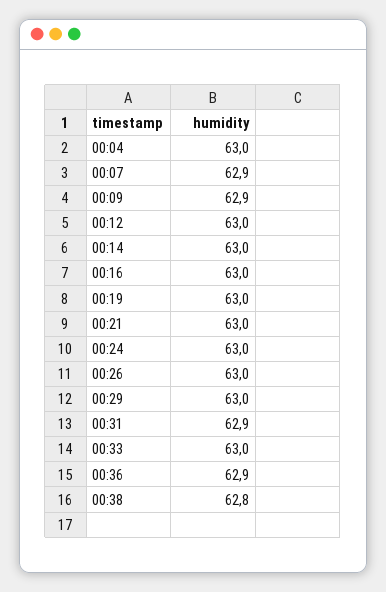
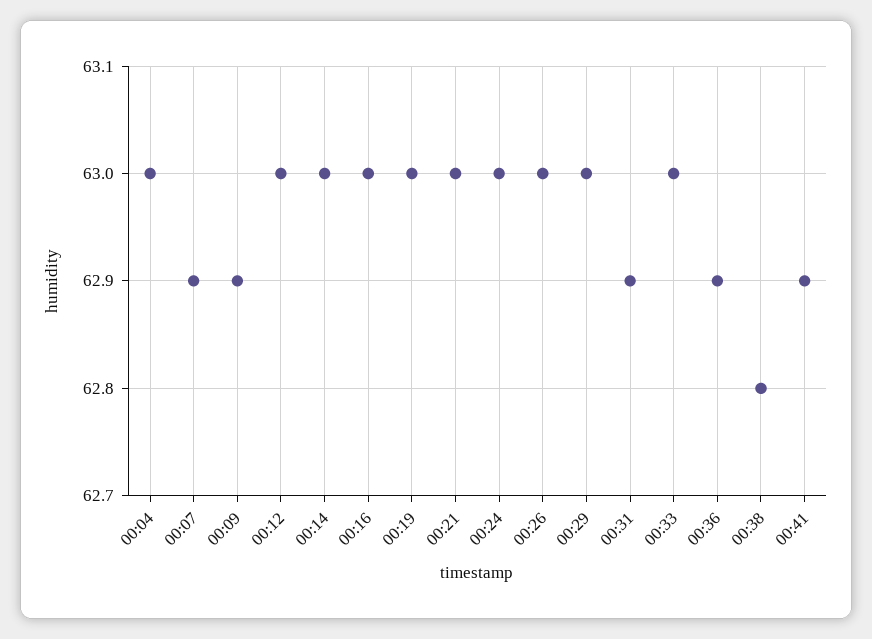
00:41: none -> 62.9

